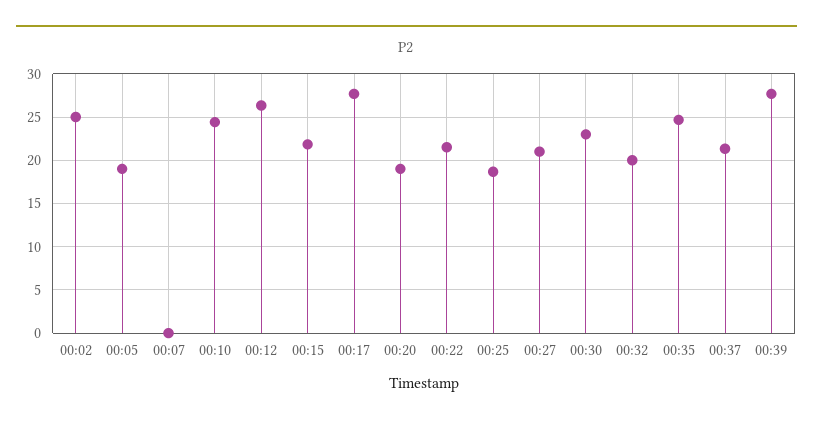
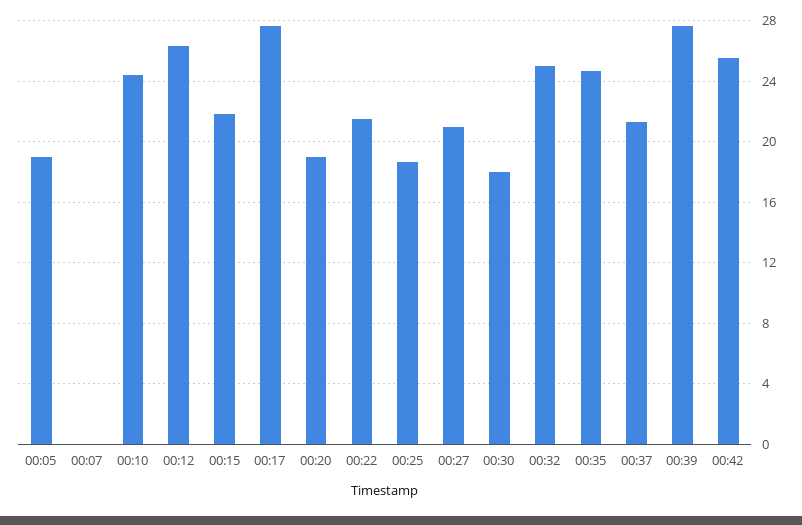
00:02: 25 -> none
00:30: 23 -> 18
00:32: 20 -> 25
00:42: none -> 25.5

